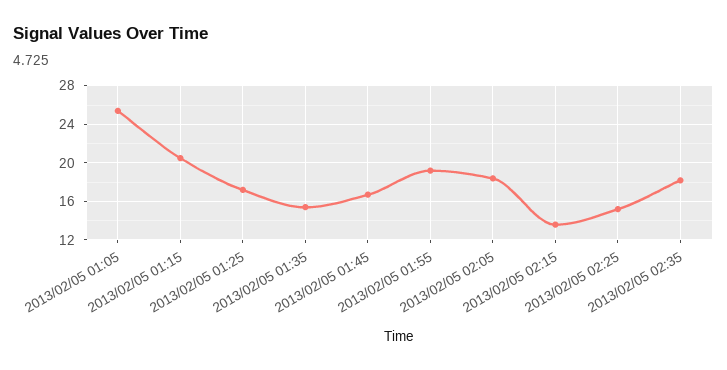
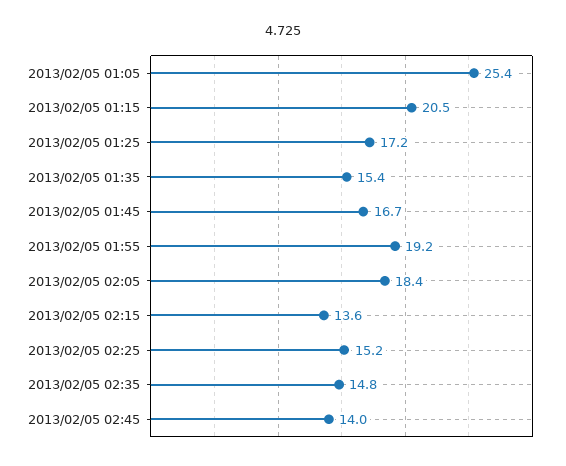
2013/02/05 02:35: 18 -> 14.8
2013/02/05 02:45: none -> 14

